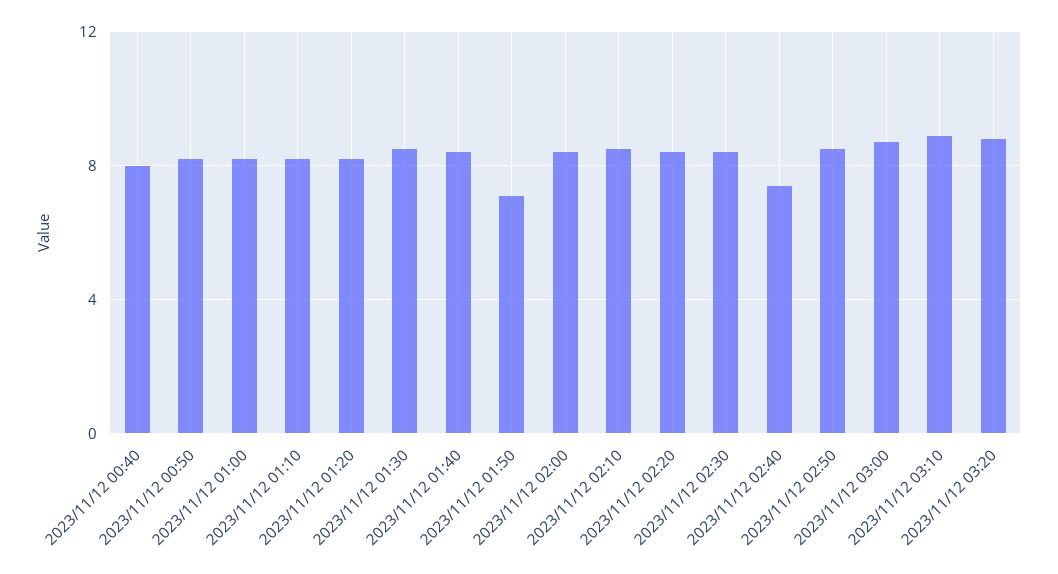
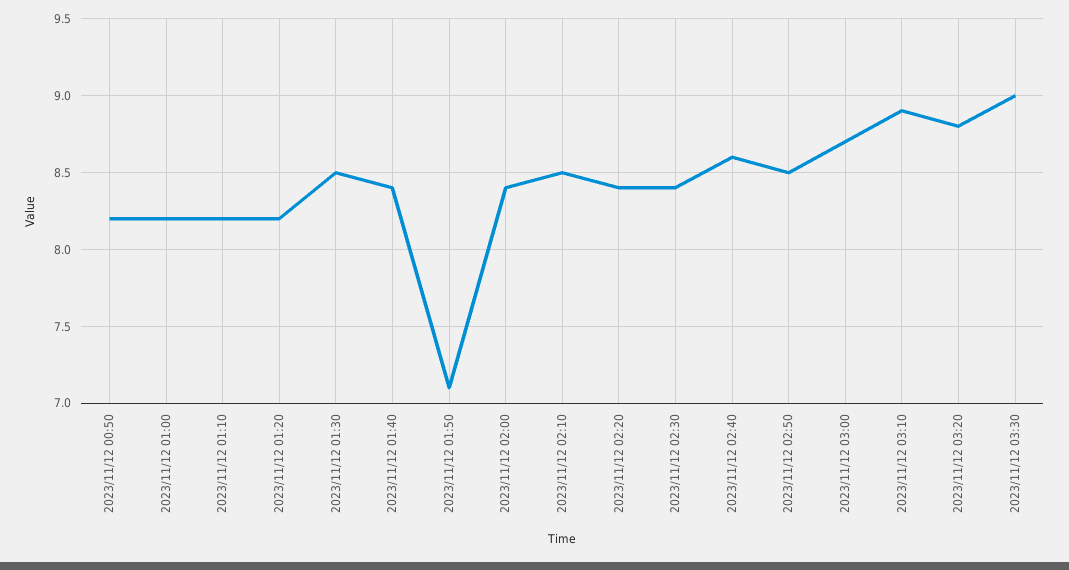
2023/11/12 00:40: 8 -> none
2023/11/12 02:40: 7.5 -> 8.6
2023/11/12 03:30: none -> 9

